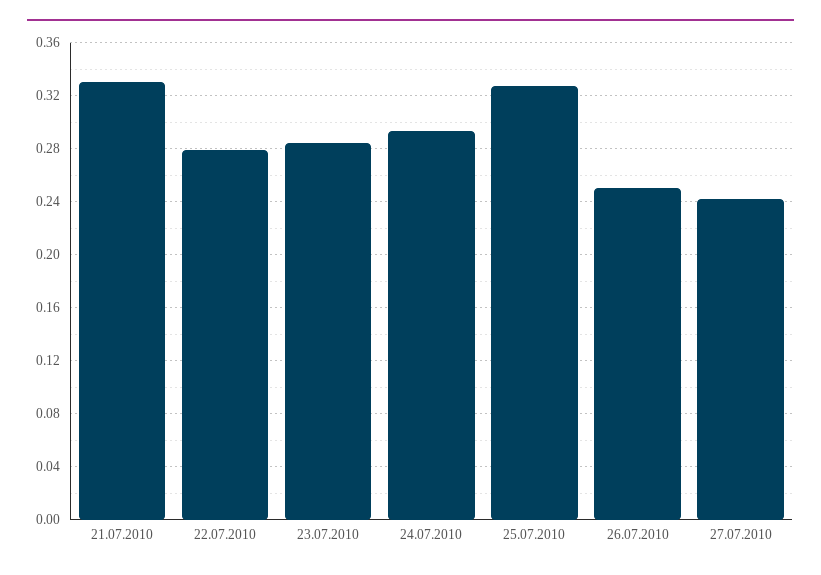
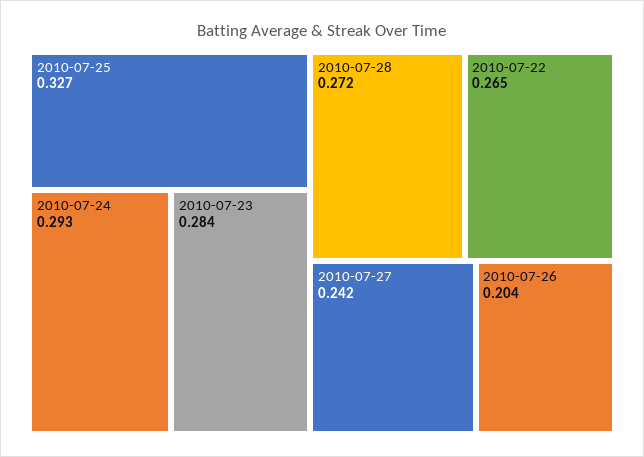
21.07.2010: 0.33 -> none
22.07.2010: 0.28 -> 0.265
26.07.2010: 0.25 -> 0.204
2010-07-28: none -> 0.272

